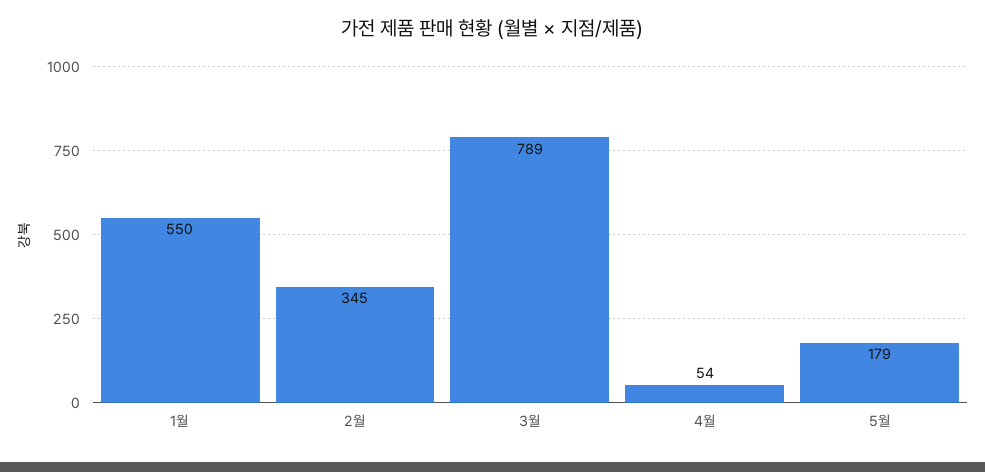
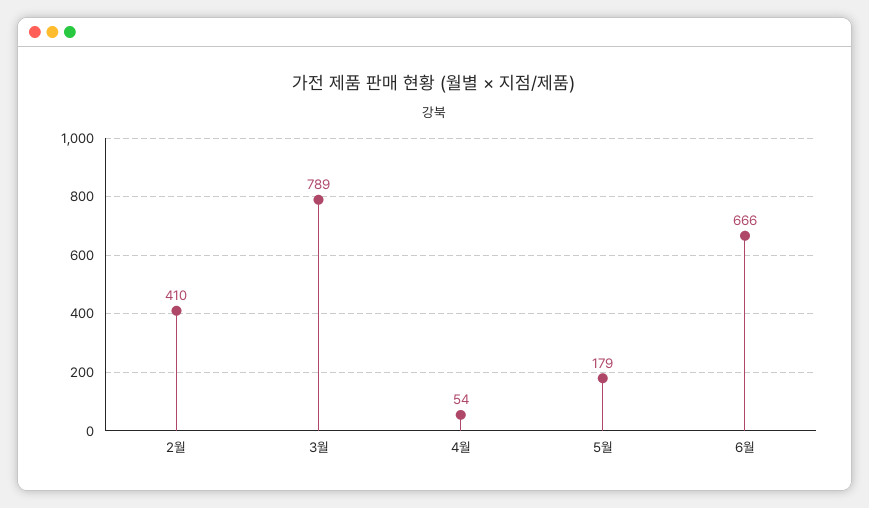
1월: 550 -> none
2월: 345 -> 410
6월: none -> 666

